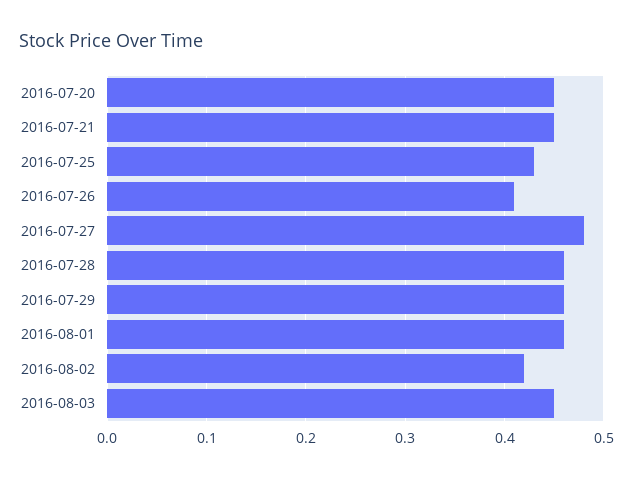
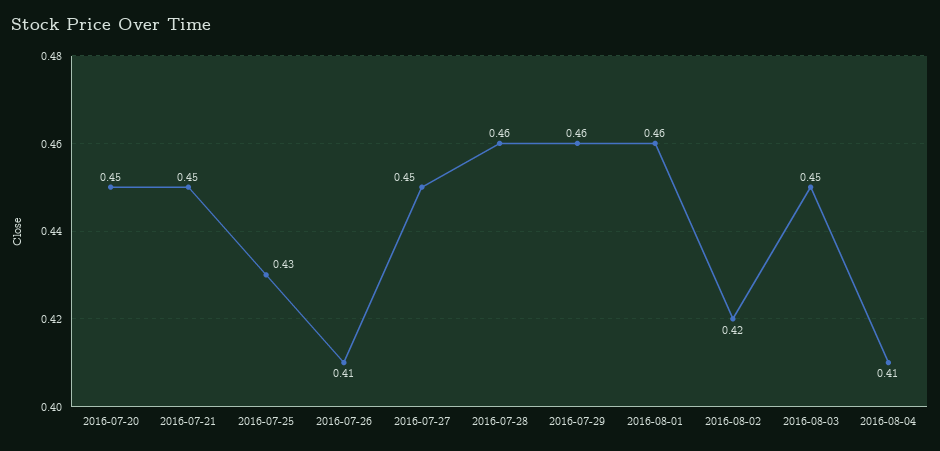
2016-07-27: 0.48 -> 0.45
2016-08-04: none -> 0.41

